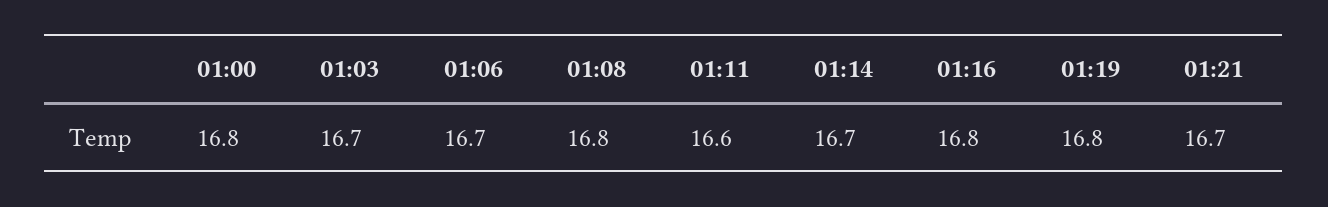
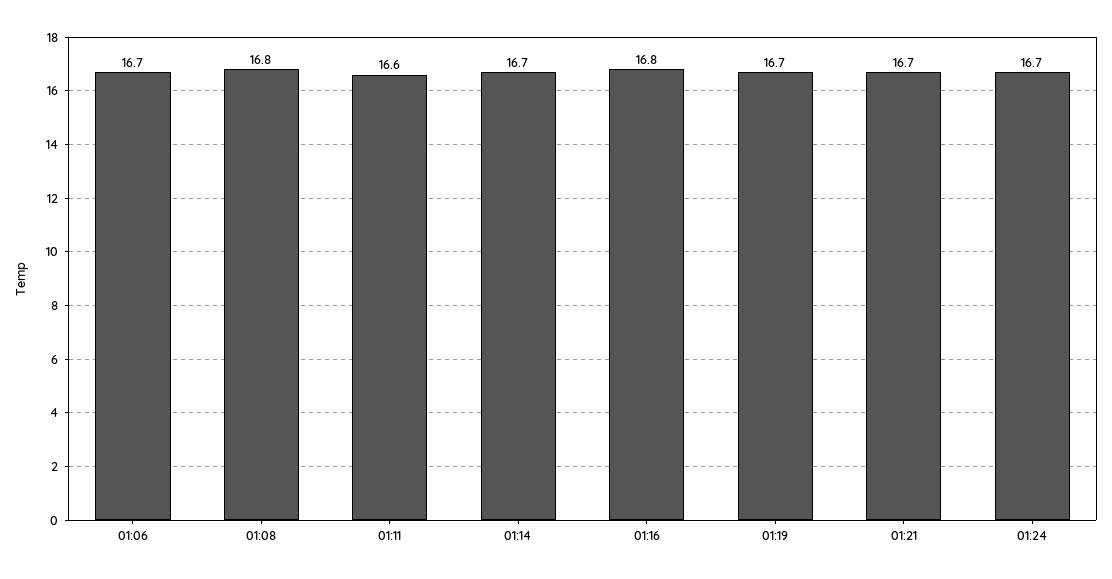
01:00: 16.8 -> none
01:03: 16.7 -> none
01:19: 16.8 -> 16.7
01:24: none -> 16.7

